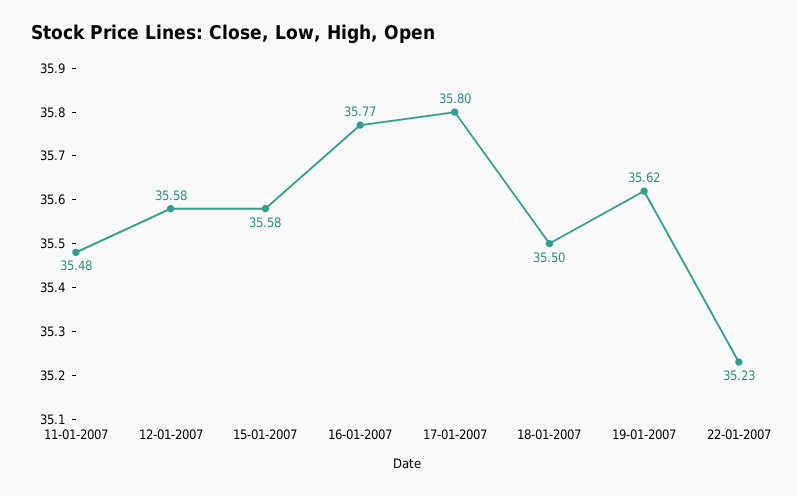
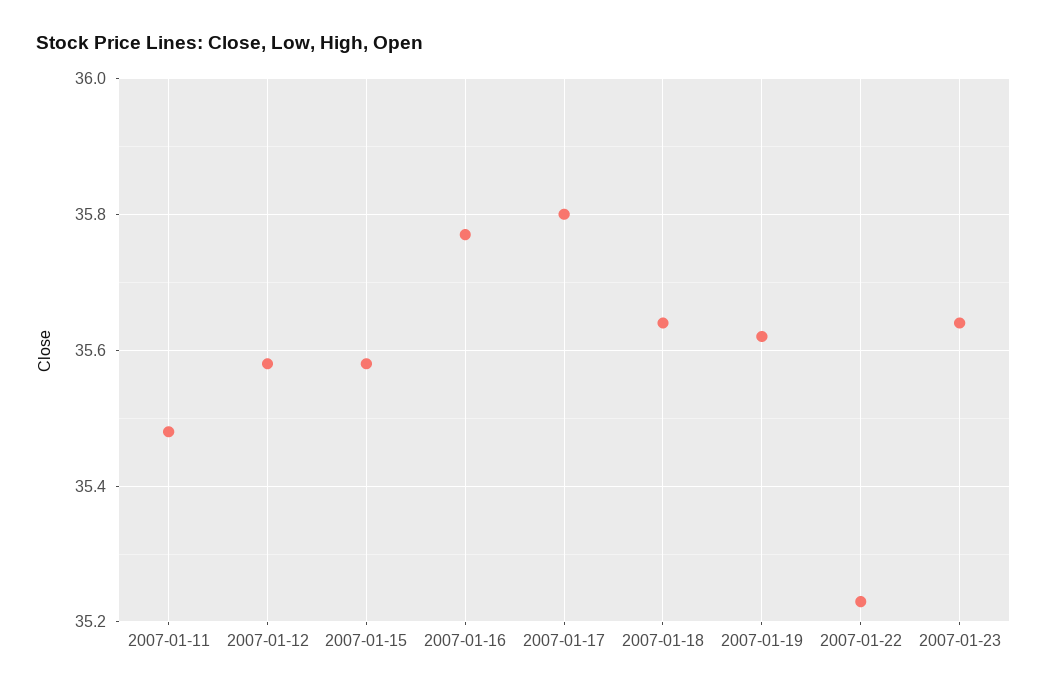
18-01-2007: 35.5 -> 35.65
2007-01-23: none -> 35.65

